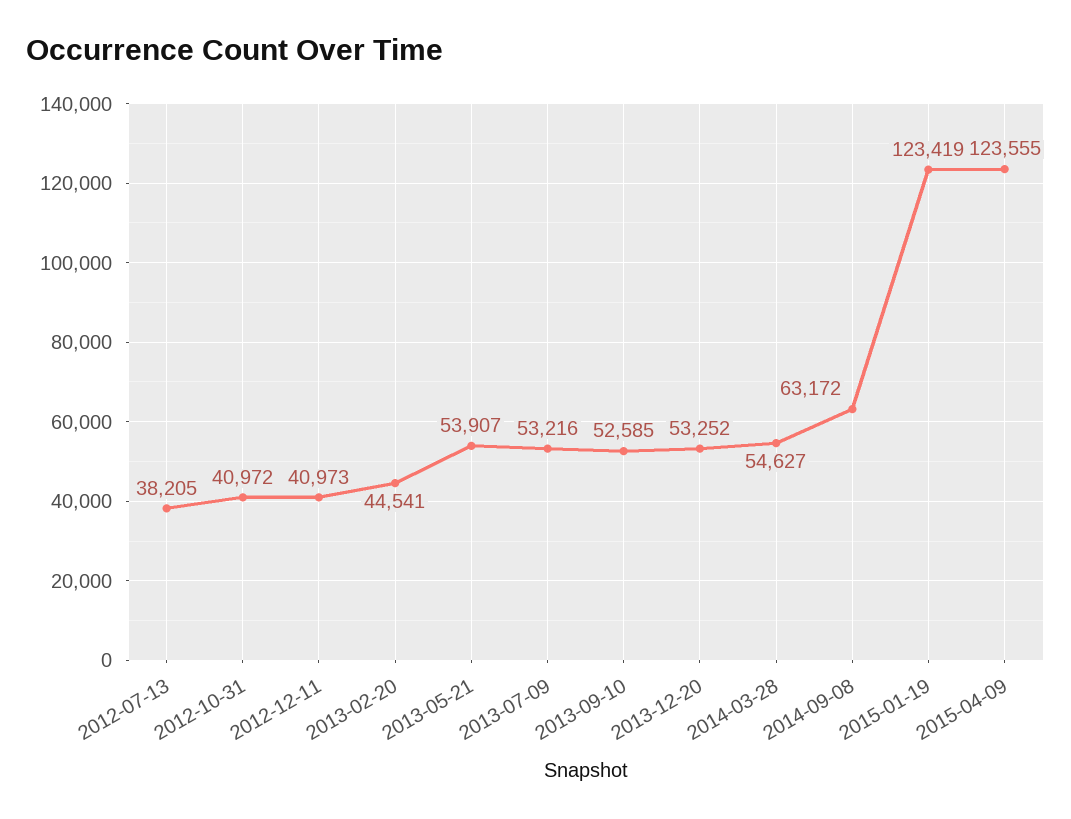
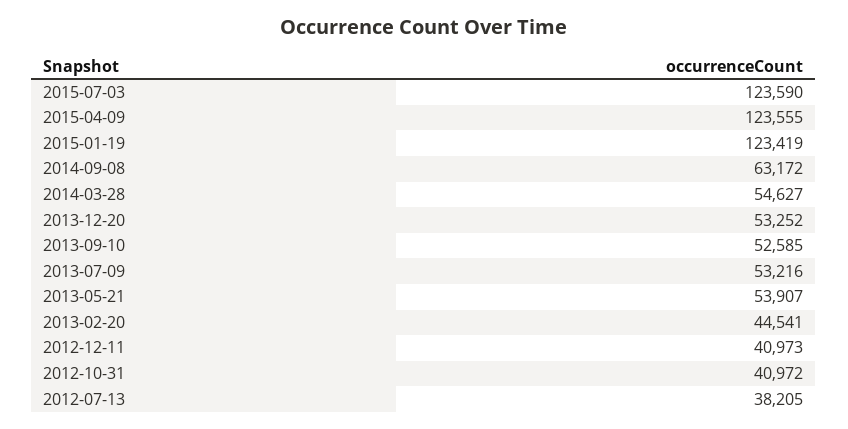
2015-07-03: none -> 123590

